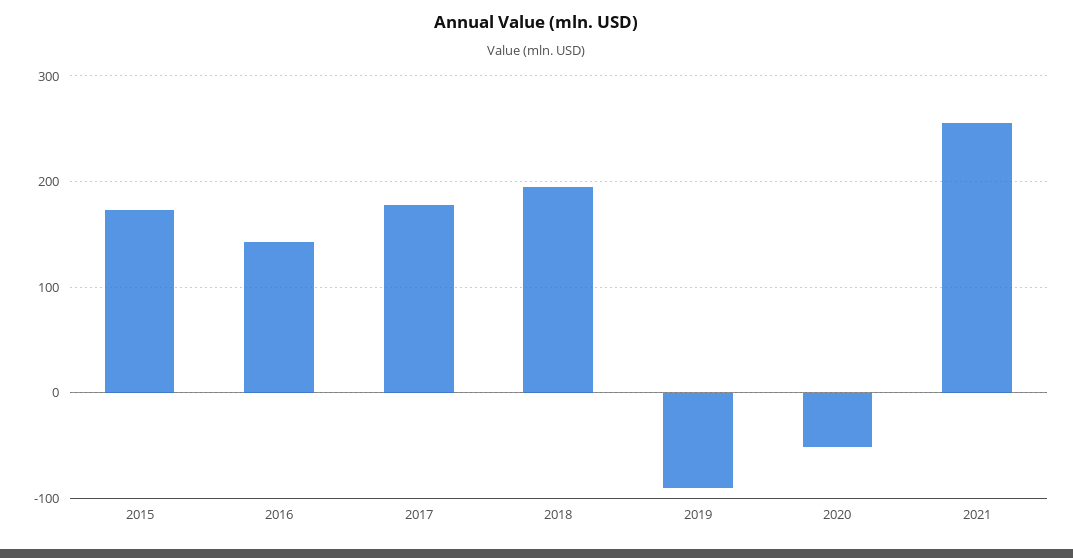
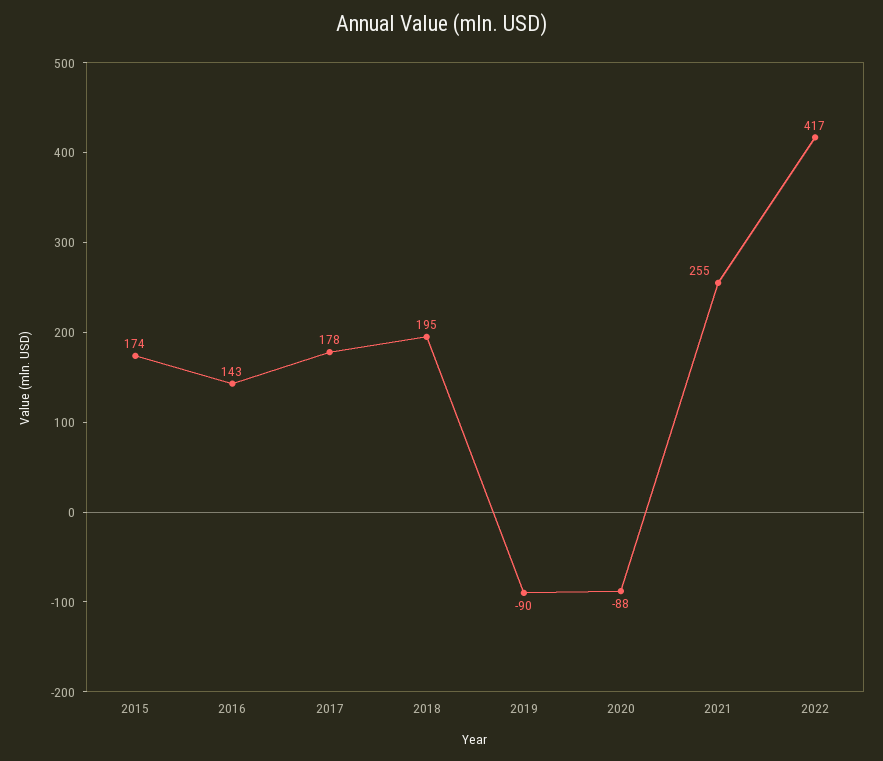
2020: -50 -> -88
2022: none -> 417

